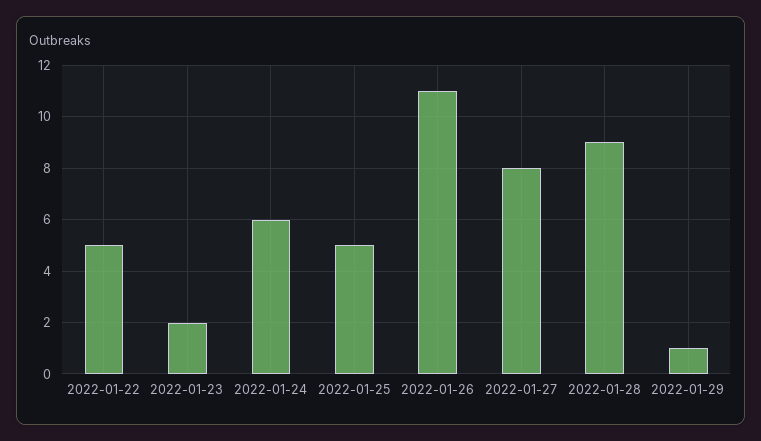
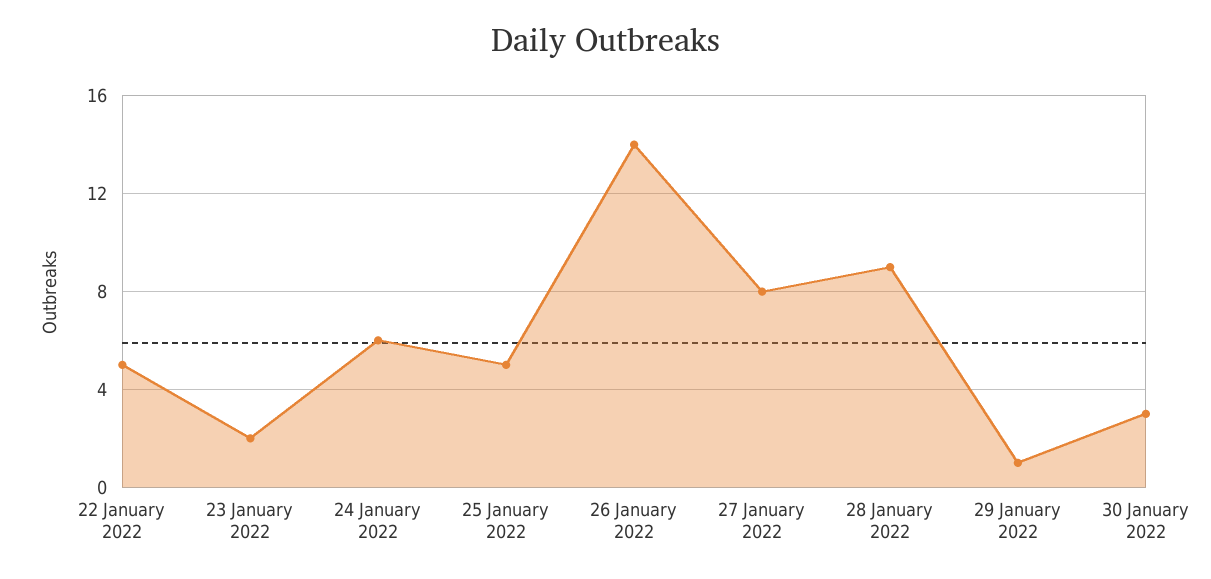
2022-01-26: 11 -> 14
30 January 2022: none -> 3

